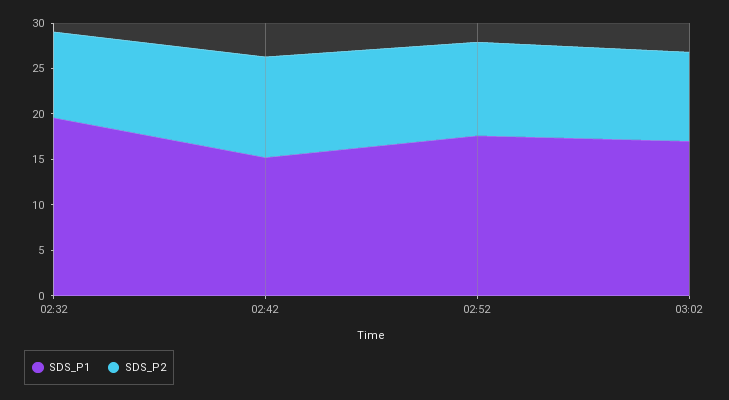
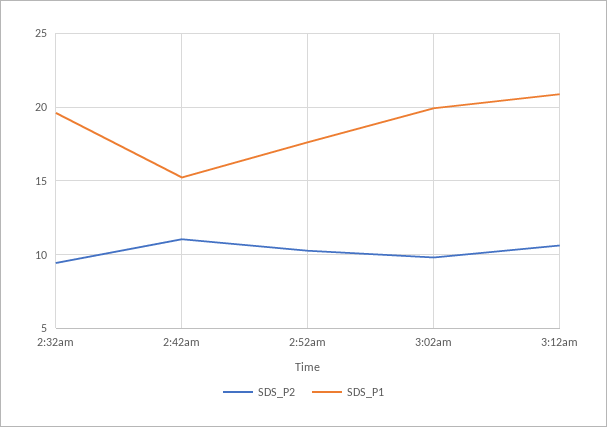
SDS_P1, 03:02: 17 -> 20
SDS_P2, 3:12am: none -> 10.5
SDS_P1, 3:12am: none -> 21

